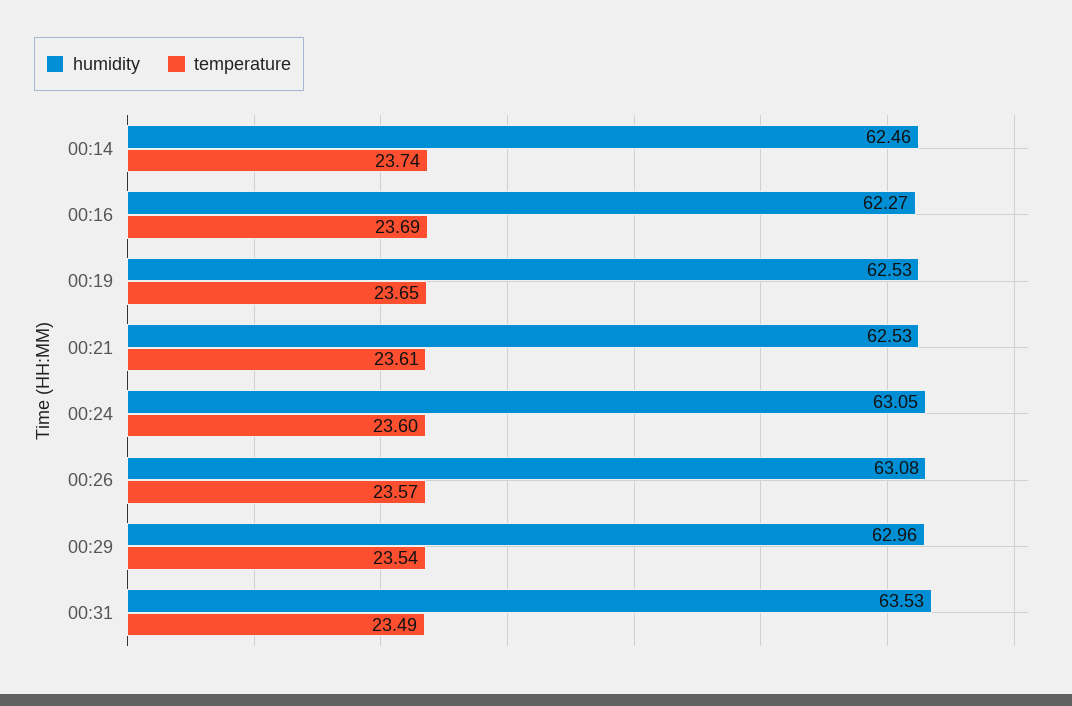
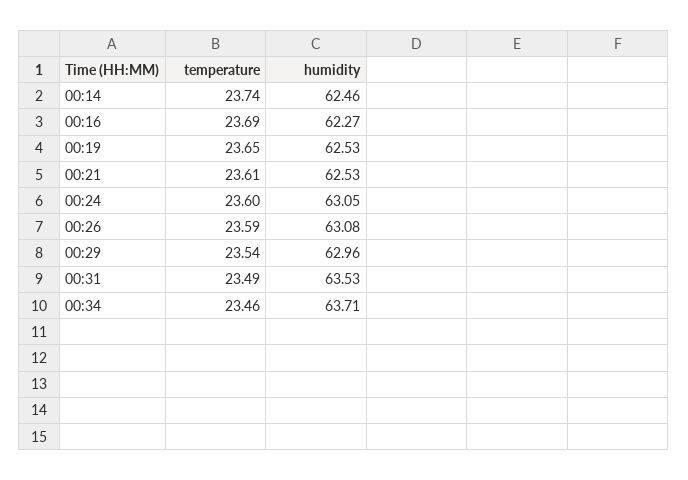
temperature, 00:26: 23.57 -> 23.59
temperature, 00:34: none -> 23.46
humidity, 00:34: none -> 63.71

